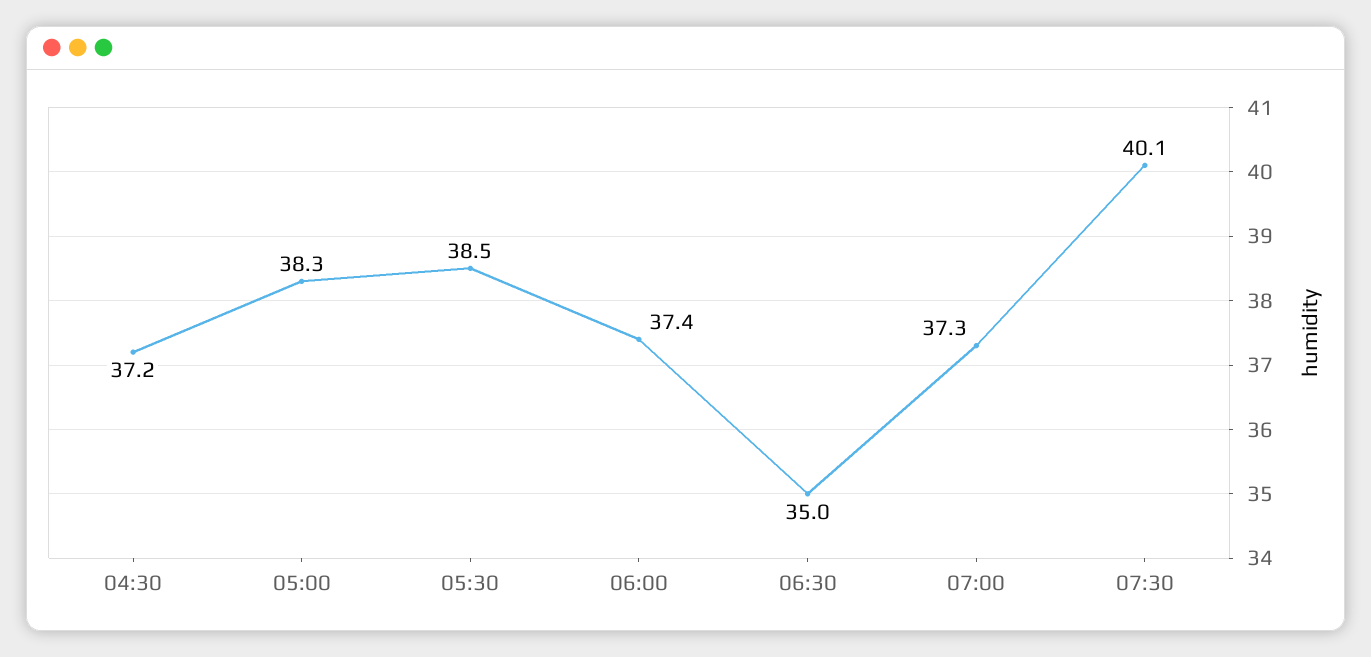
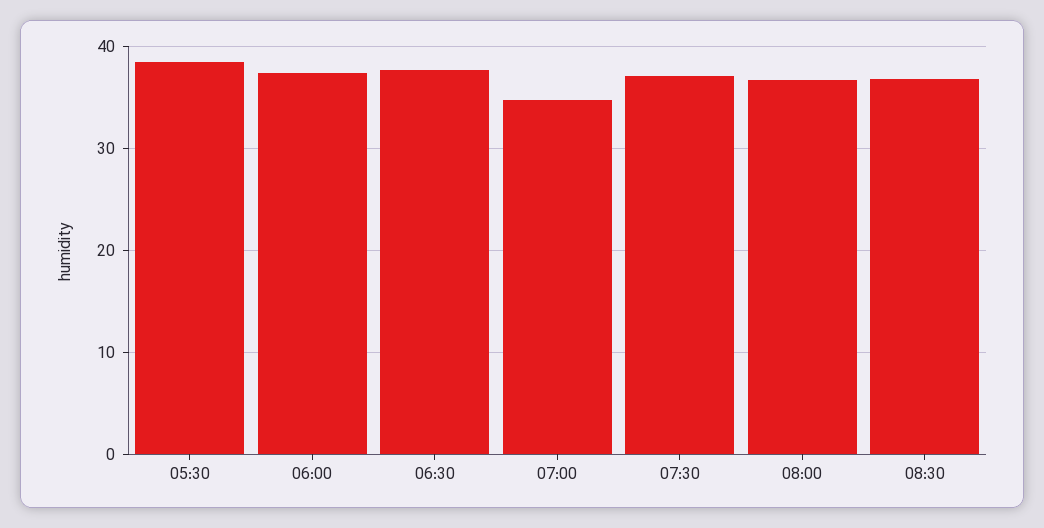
04:30: 37.2 -> none
05:00: 38.3 -> none
06:30: 35 -> 38
07:00: 37.3 -> 35
07:30: 40.1 -> 37
08:00: none -> 37
08:30: none -> 37

